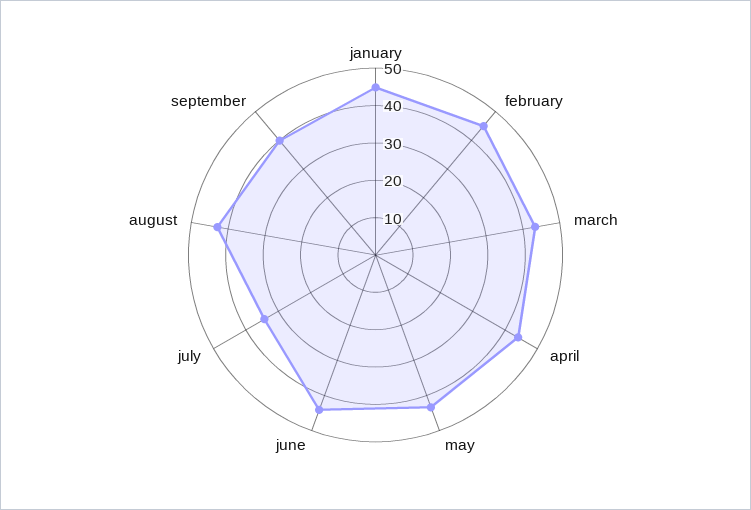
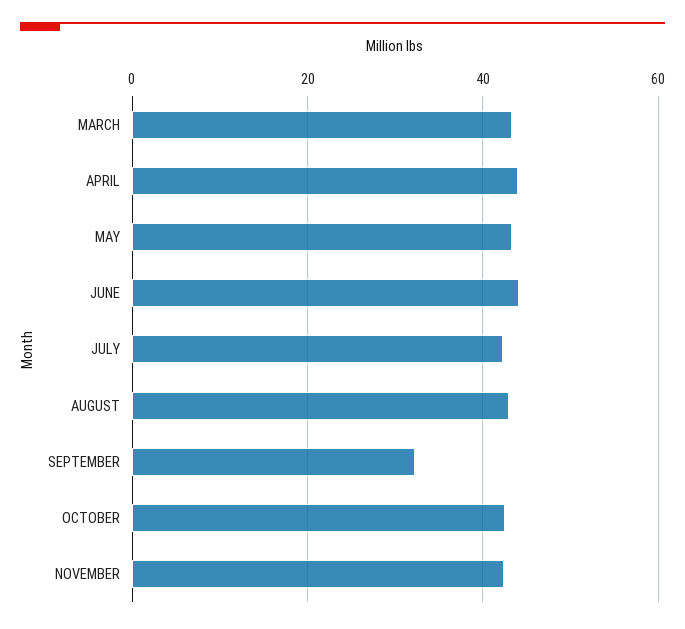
january: 45 -> none
february: 45 -> none
july: 35 -> 42
september: 40 -> 32
OCTOBER: none -> 42
NOVEMBER: none -> 42

